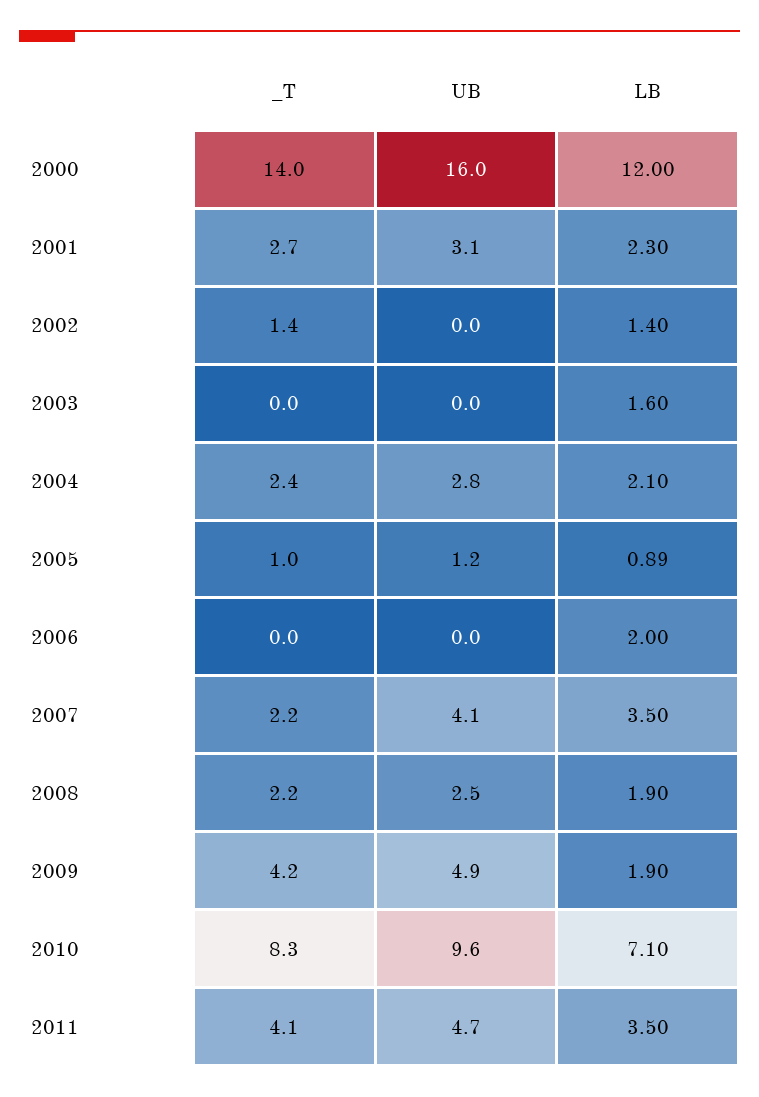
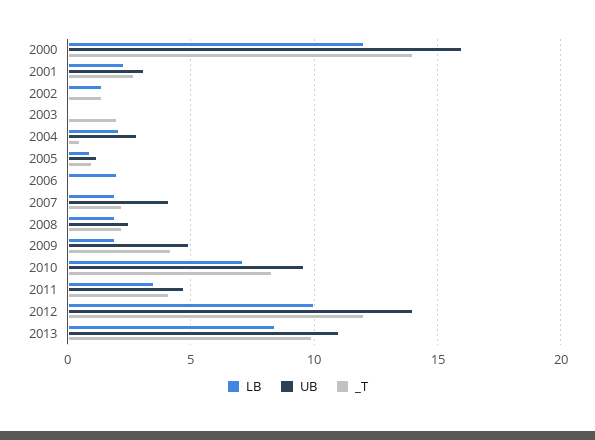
_T, 2003: 0 -> 2
LB, 2003: 1.6 -> 0
_T, 2004: 2.4 -> 0.5
LB, 2007: 3.5 -> 2
LB, 2012: none -> 10
UB, 2012: none -> 14
_T, 2012: none -> 12
LB, 2013: none -> 8.5
UB, 2013: none -> 11
_T, 2013: none -> 10

